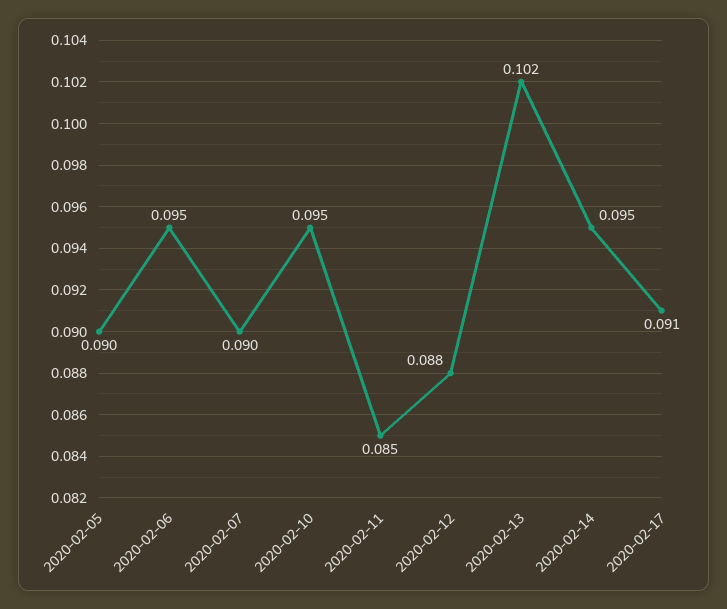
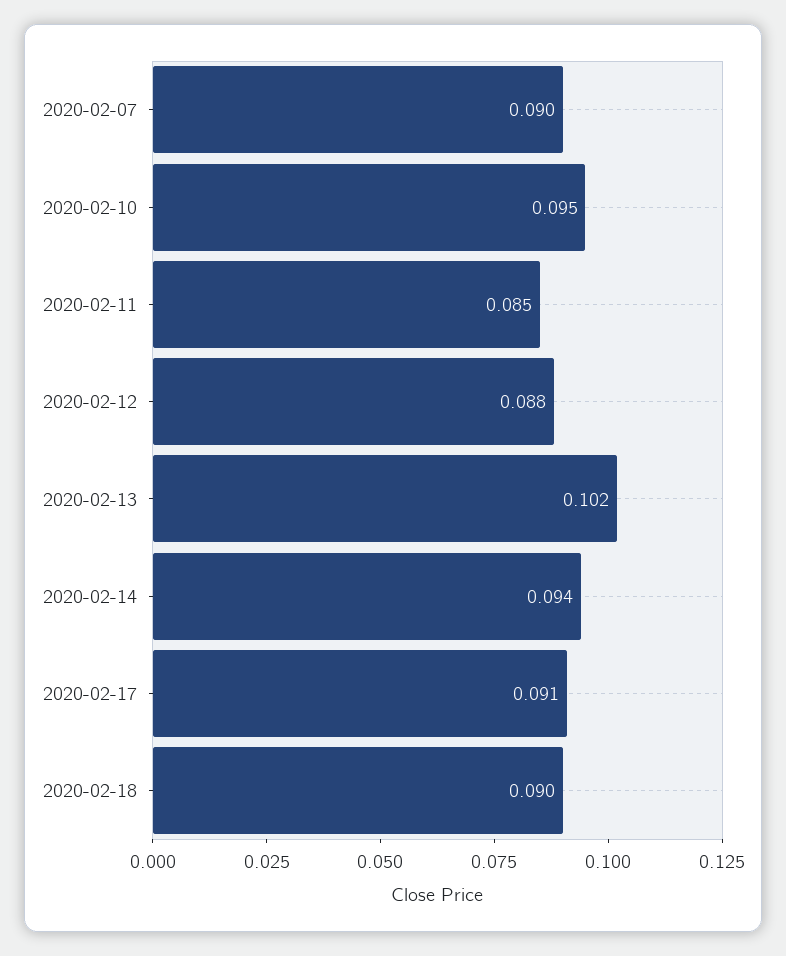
2020-02-05: 0.09 -> none
2020-02-06: 0.095 -> none
2020-02-14: 0.095 -> 0.094
2020-02-18: none -> 0.09

